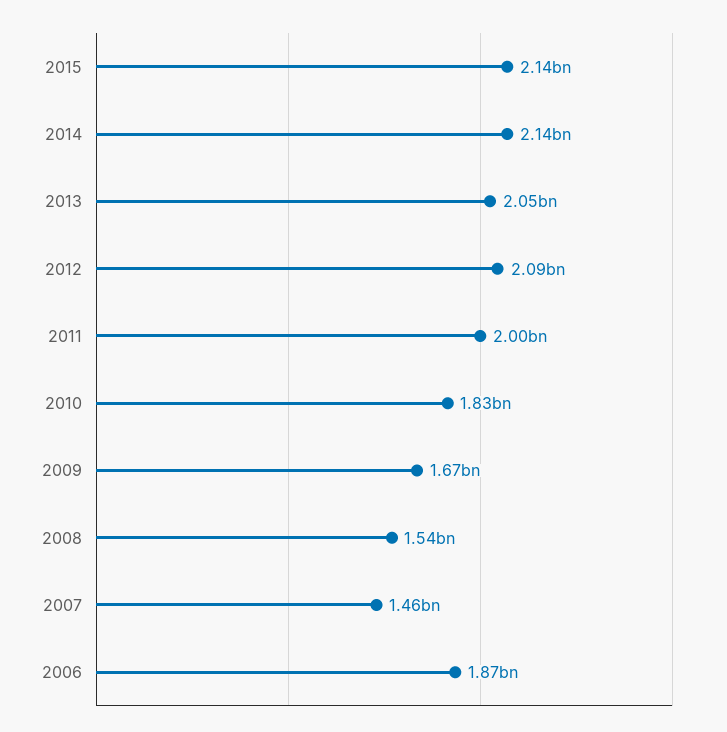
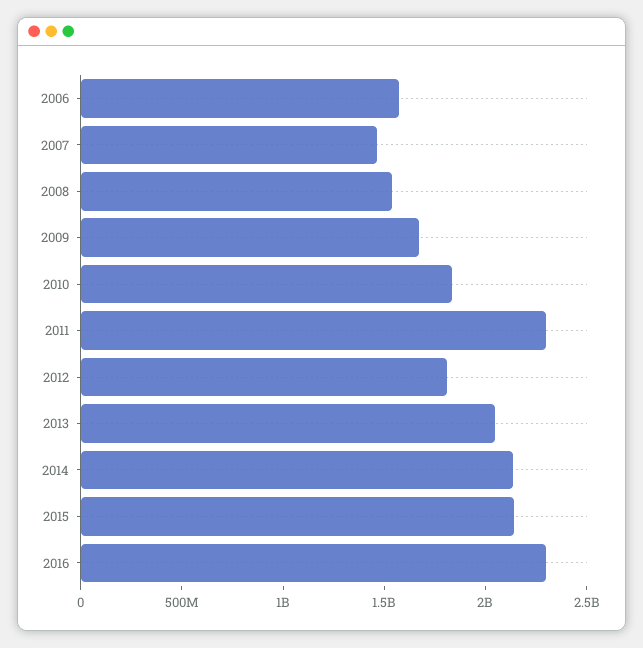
2012: 2090000000 -> 1800000000
2011: 2000000000 -> 2300000000
2006: 1870000000 -> 1600000000
2016: none -> 2300000000

